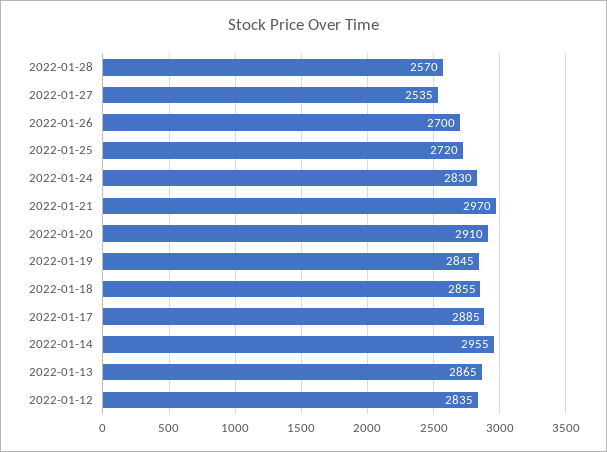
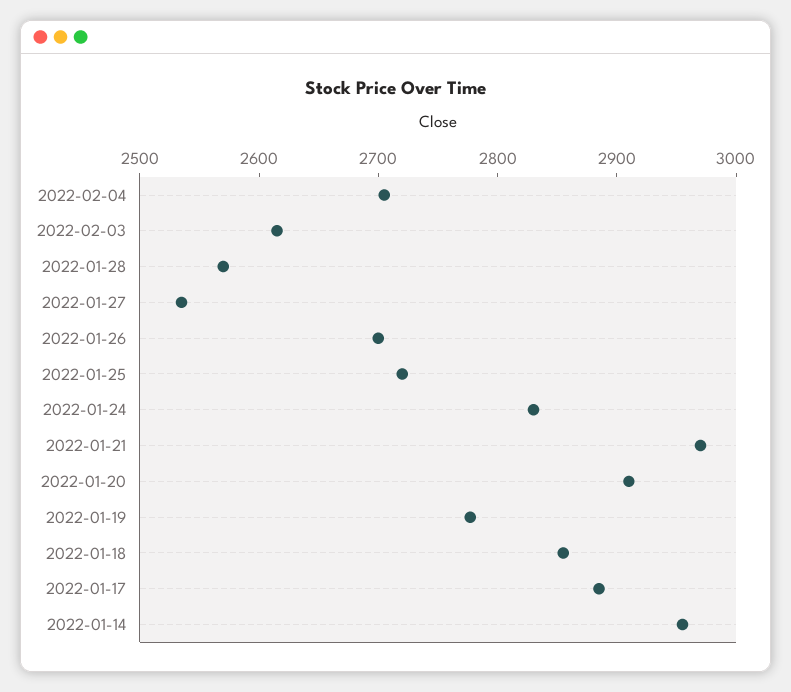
2022-01-19: 2845 -> 2780
2022-01-13: 2865 -> none
2022-01-12: 2835 -> none
2022-02-04: none -> 2700
2022-02-03: none -> 2620

